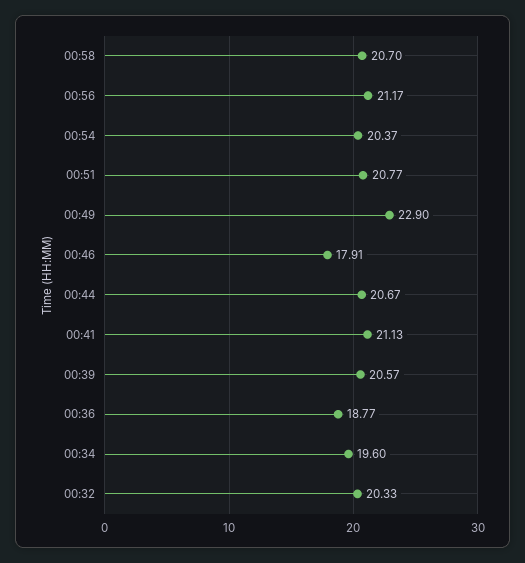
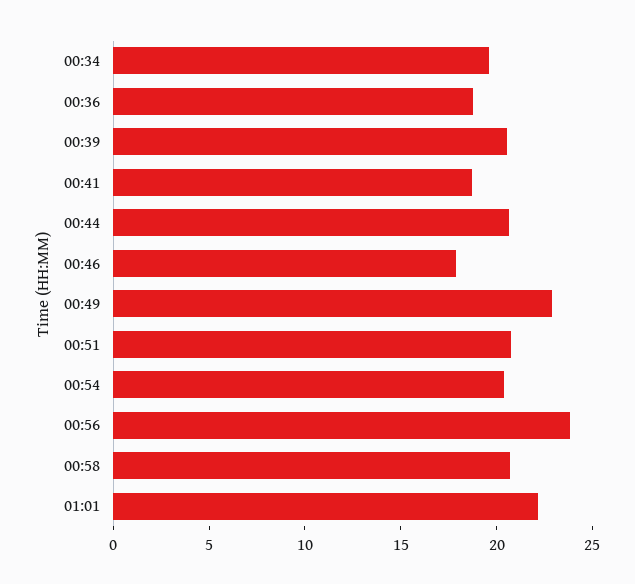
00:56: 21.17 -> 24
00:41: 21.13 -> 19
00:32: 20.33 -> none
01:01: none -> 22

